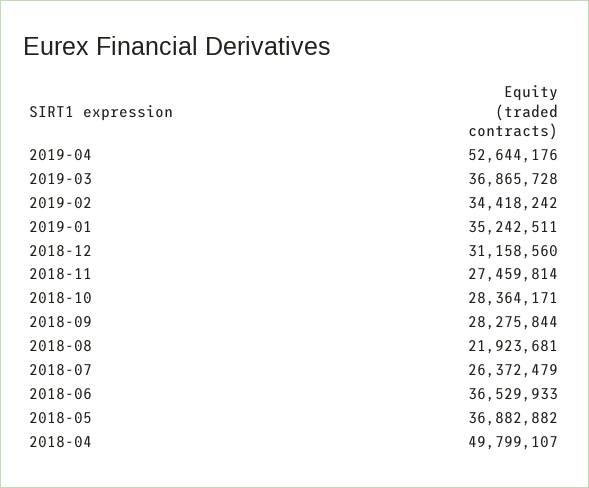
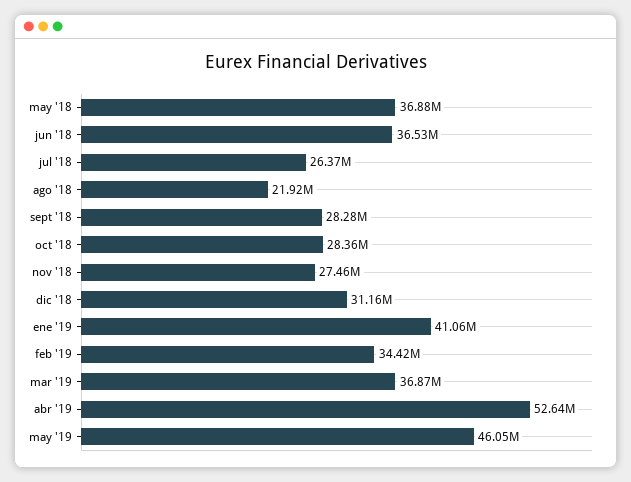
2019-01: 35242511 -> 41060000
2018-04: 49799107 -> none
may '19: none -> 46050000

